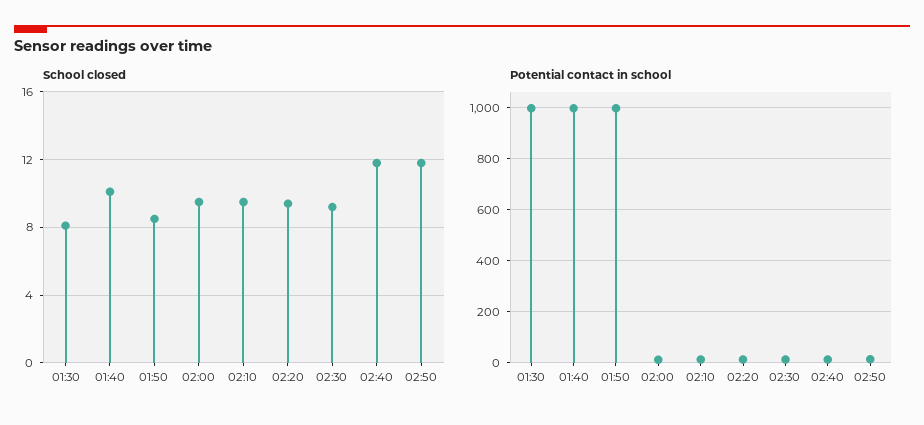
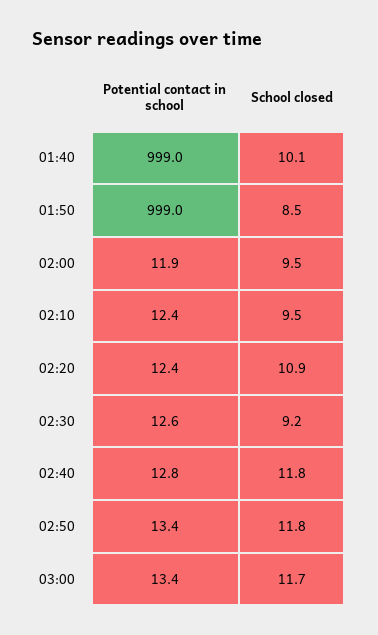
School closed, 01:30: 8 -> none
School closed, 02:20: 9.5 -> 10.9
Potential contact in school, 01:30: 1000 -> none
Potential contact in school, 03:00: none -> 13.4
School closed, 03:00: none -> 11.7

